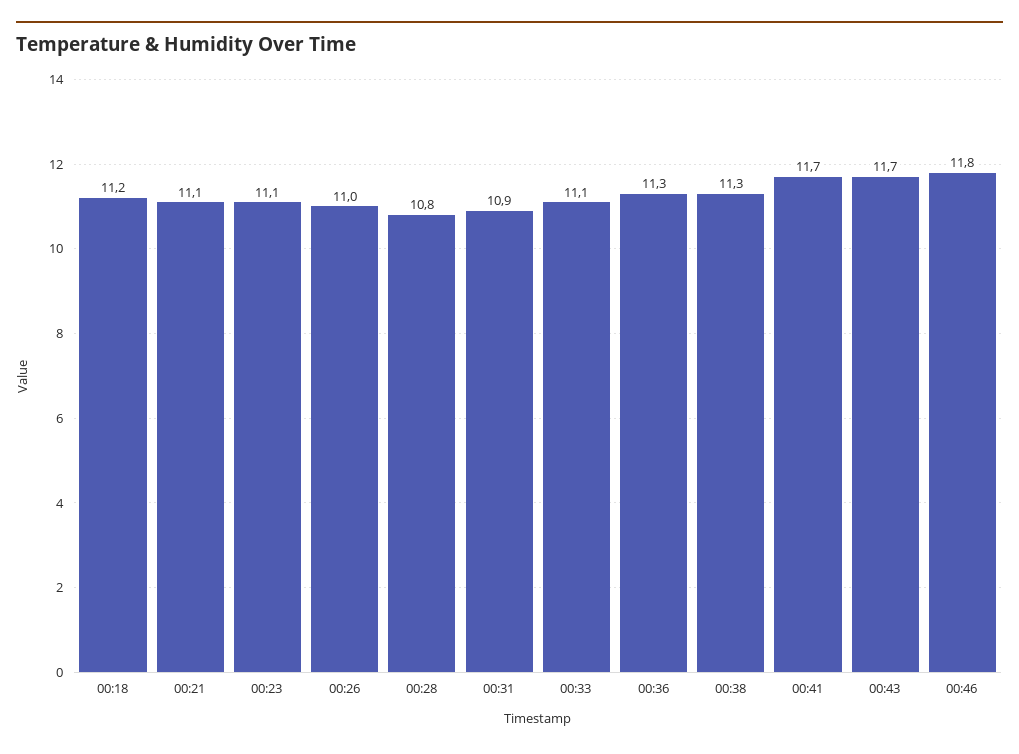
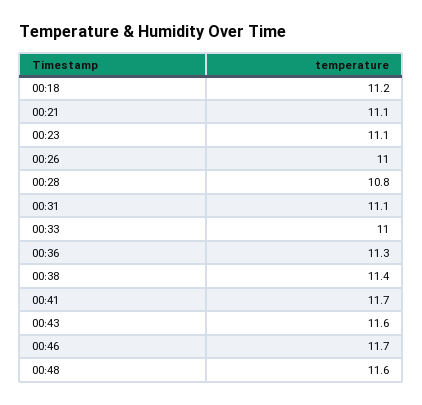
00:31: 10.9 -> 11.1
00:33: 11.1 -> 11
00:38: 11.3 -> 11.4
00:43: 11.7 -> 11.6
00:46: 11.8 -> 11.7
00:48: none -> 11.6

